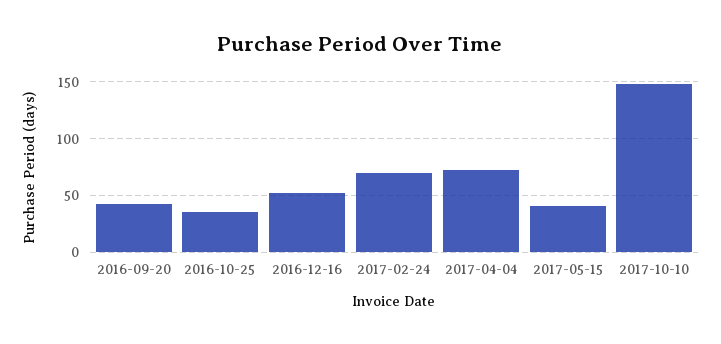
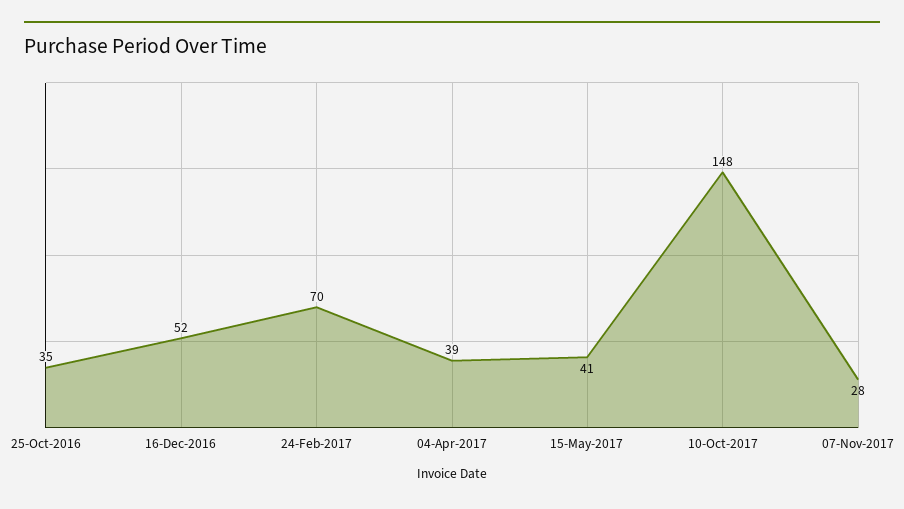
2016-09-20: 40 -> none
2017-04-04: 70 -> 39
07-Nov-2017: none -> 28

